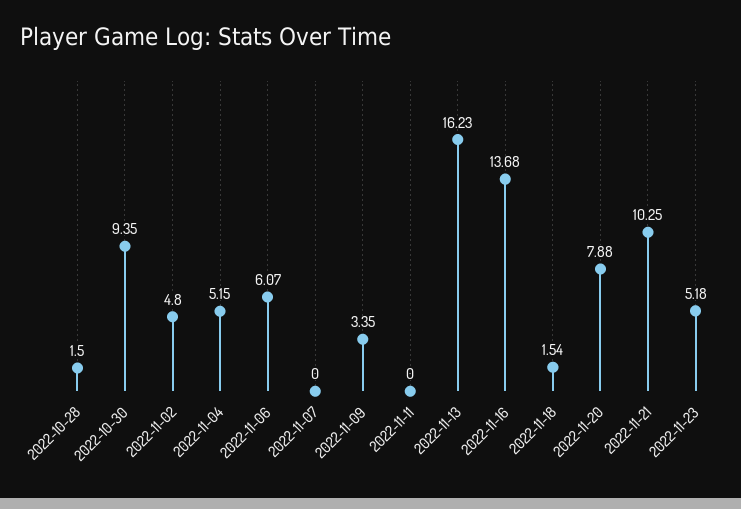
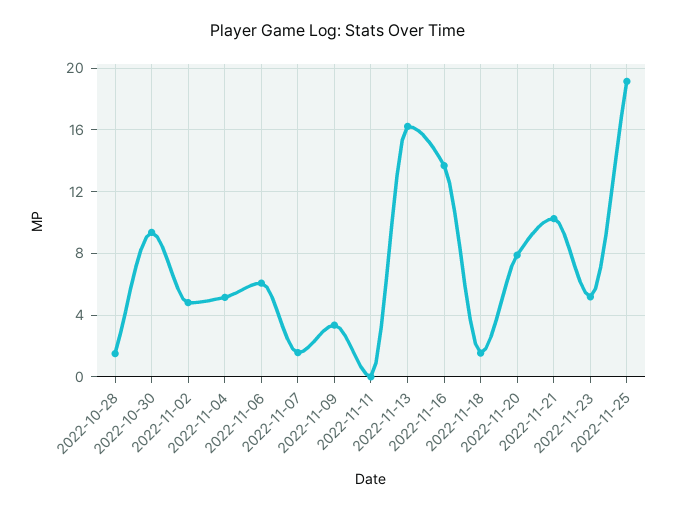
2022-11-07: 0 -> 1.5
2022-11-25: none -> 19

